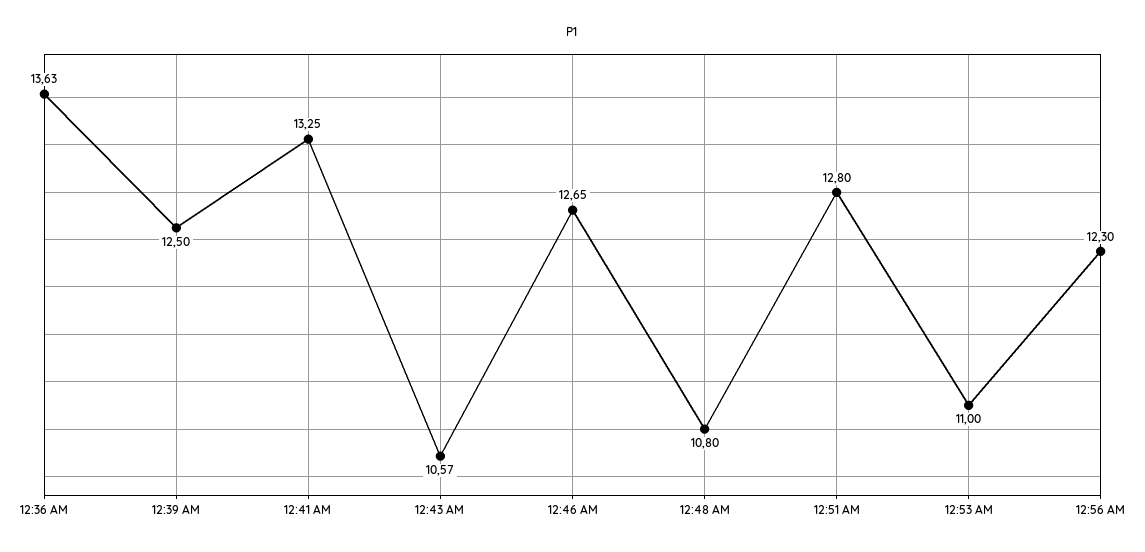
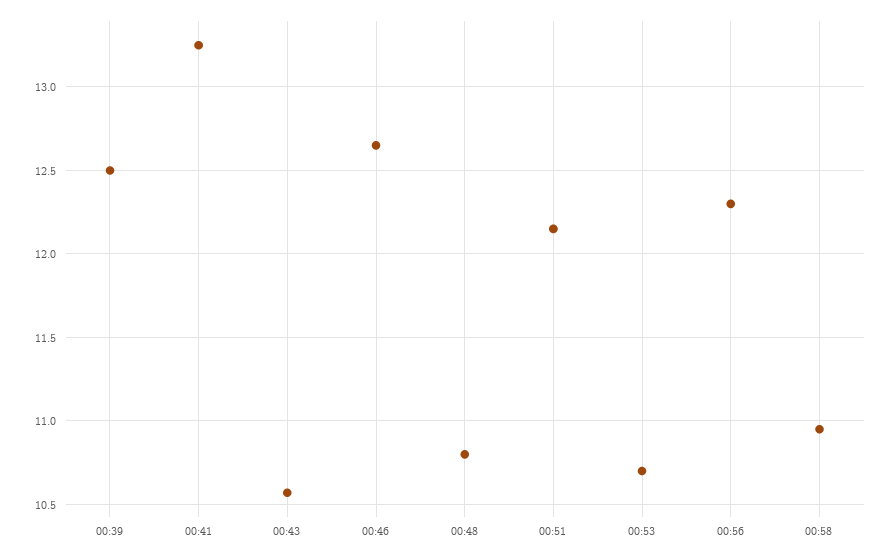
12:36 AM: 13.63 -> none
12:51 AM: 12.8 -> 12.15
12:53 AM: 11 -> 10.7
00:58: none -> 10.95

